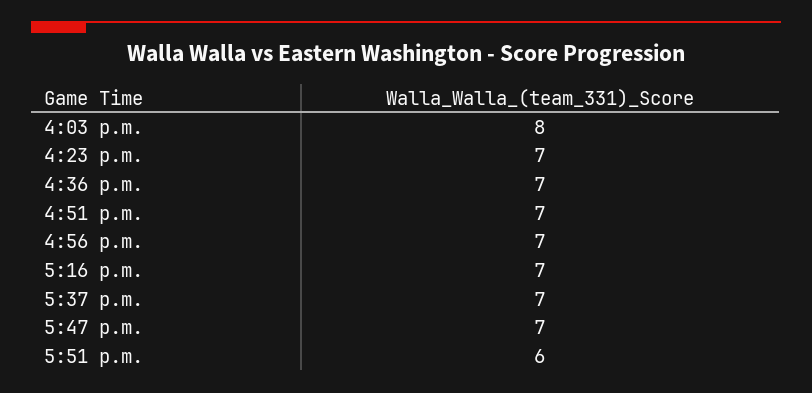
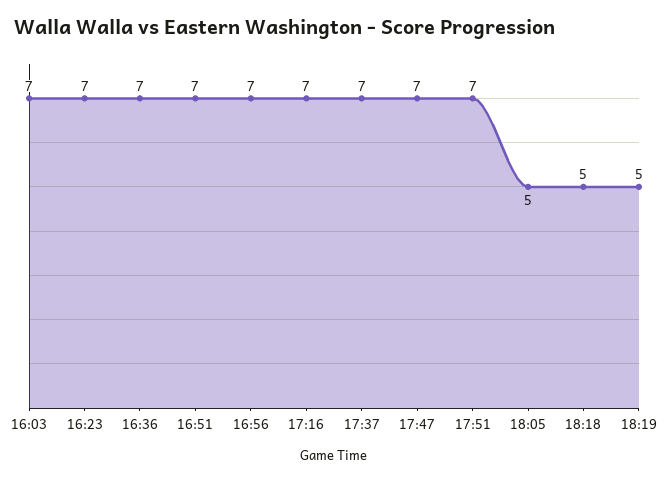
4:03 p.m.: 8 -> 7
5:51 p.m.: 6 -> 7
18:05: none -> 5
18:18: none -> 5
18:19: none -> 5

